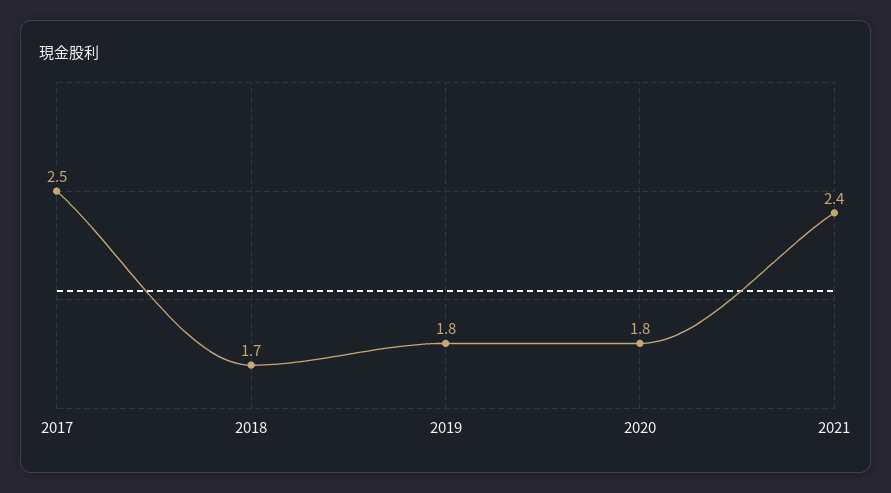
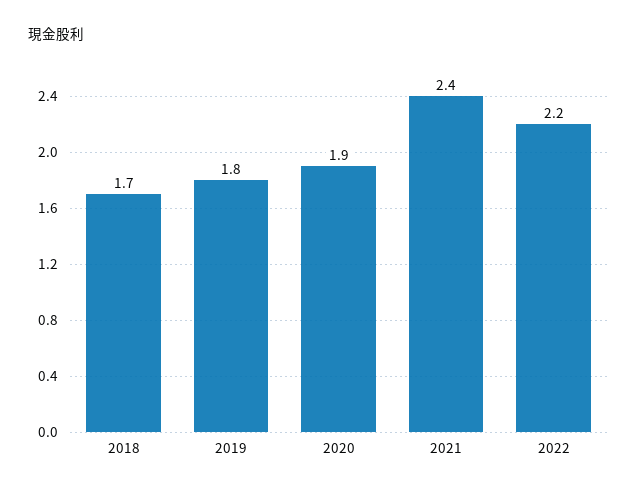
2017: 2.5 -> none
2020: 1.8 -> 1.9
2022: none -> 2.2

